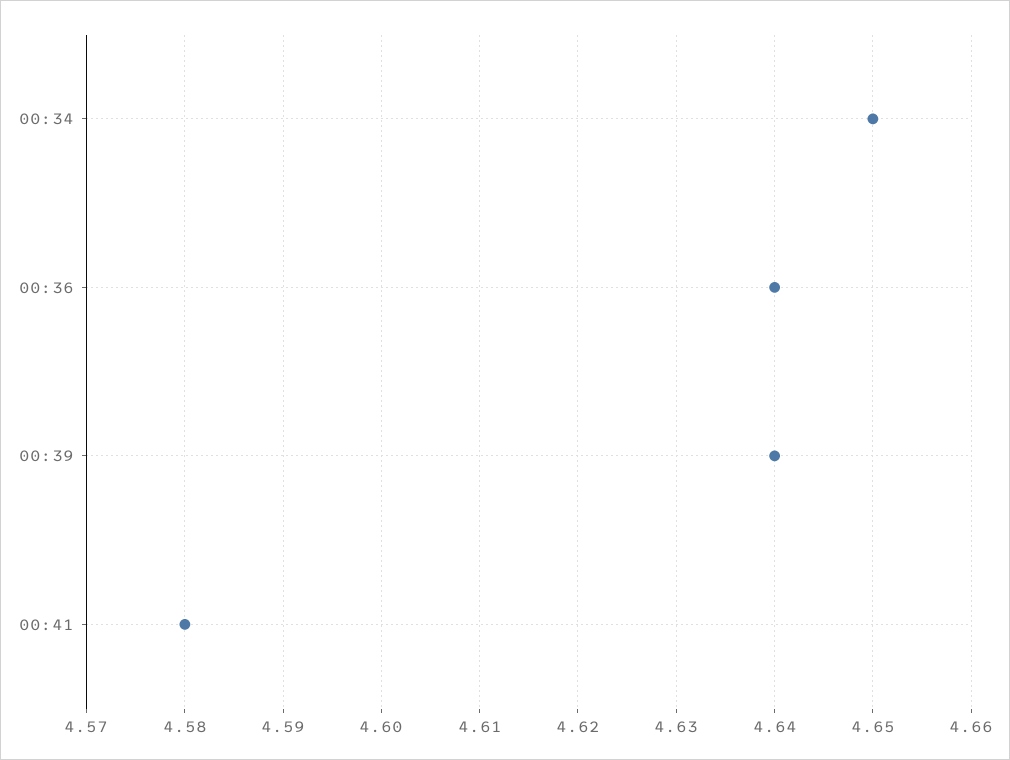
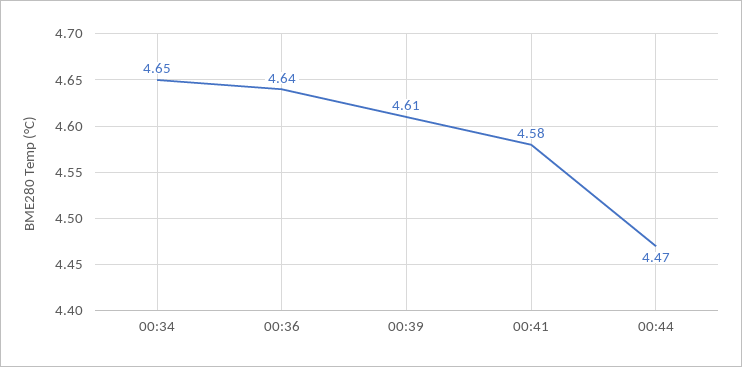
00:39: 4.64 -> 4.61
00:44: none -> 4.47

